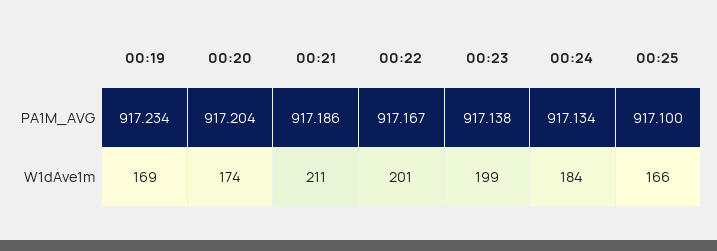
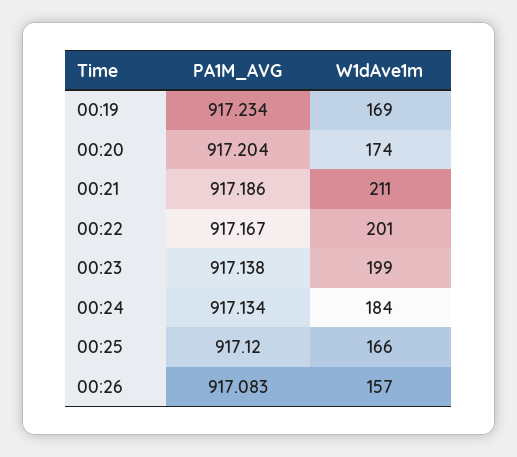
00:25, PA1M_AVG: 917.1 -> 917.12
00:26, PA1M_AVG: none -> 917.083
00:26, W1dAve1m: none -> 157

